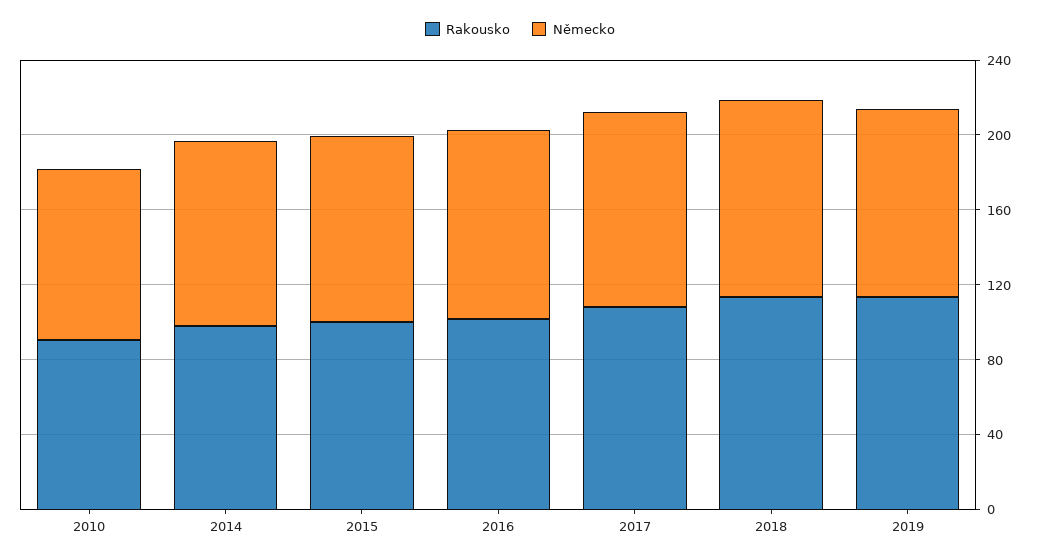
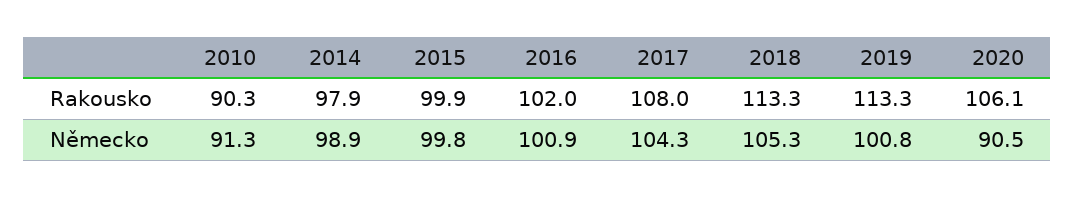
Rakousko, 2020: none -> 106.1
Německo, 2020: none -> 90.5

